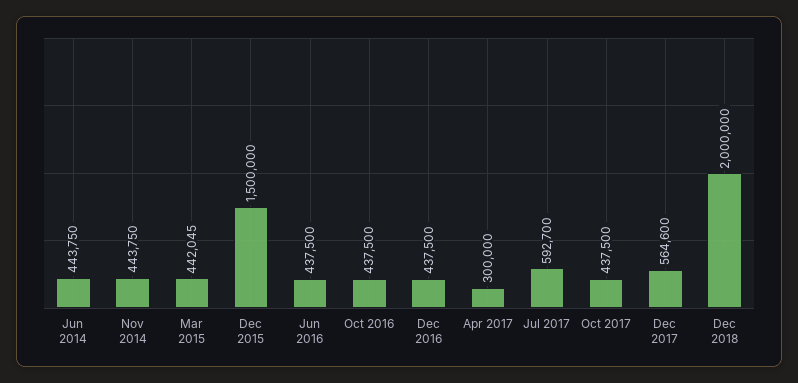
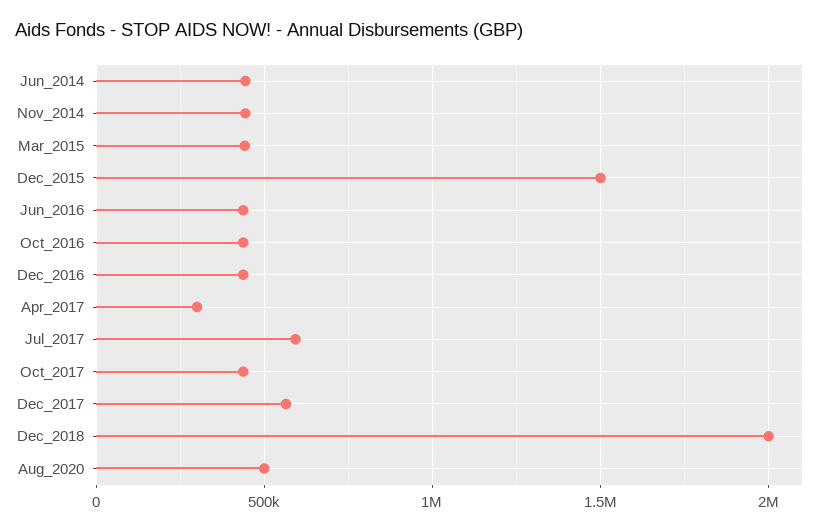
Aug_2020: none -> 500000

